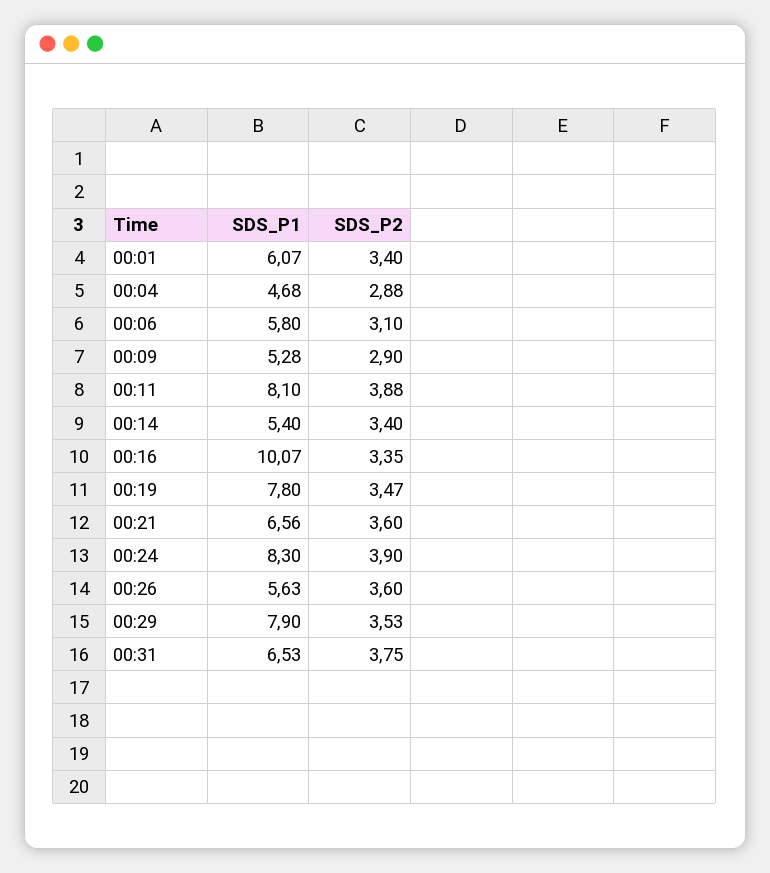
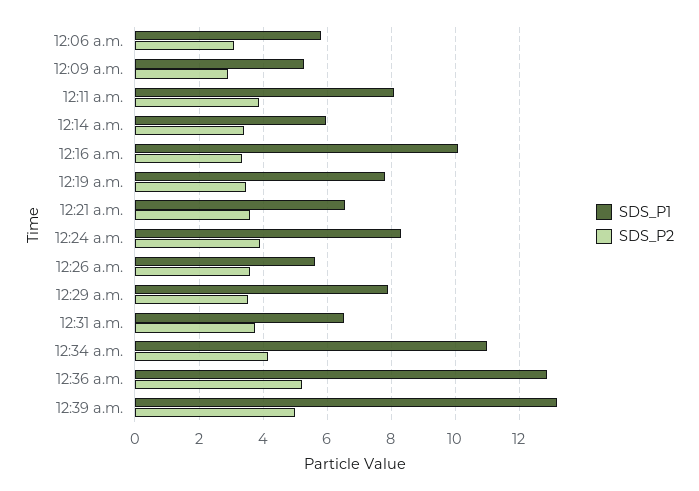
SDS_P1, 00:01: 6.07 -> none
SDS_P2, 00:01: 3.4 -> none
SDS_P1, 00:04: 4.68 -> none
SDS_P2, 00:04: 2.88 -> none
SDS_P1, 00:14: 5.4 -> 6
SDS_P1, 12:34 a.m.: none -> 11
SDS_P2, 12:34 a.m.: none -> 4.2
SDS_P1, 12:36 a.m.: none -> 12.8
SDS_P2, 12:36 a.m.: none -> 5.2
SDS_P1, 12:39 a.m.: none -> 13.2
SDS_P2, 12:39 a.m.: none -> 5

